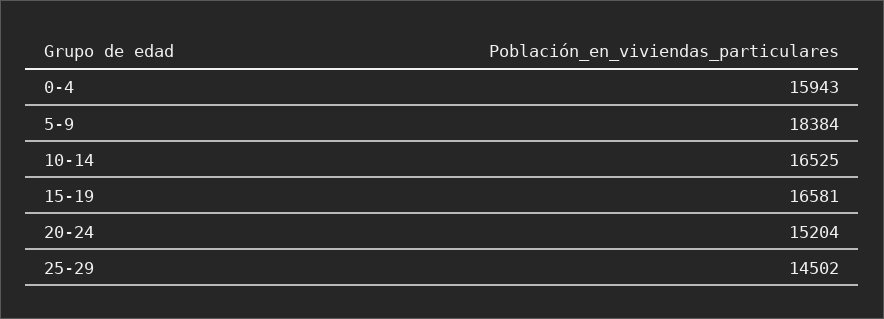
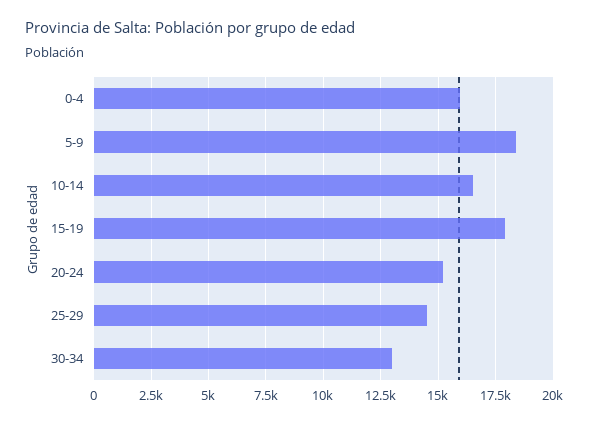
15-19: 16581 -> 18000
30-34: none -> 13000

